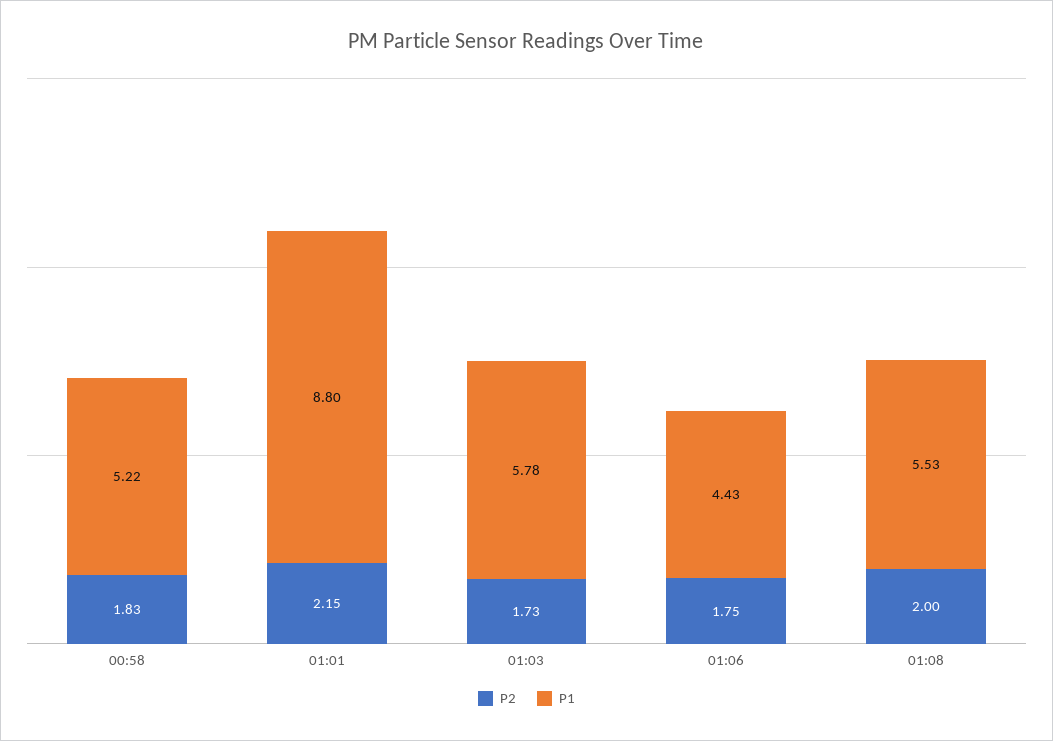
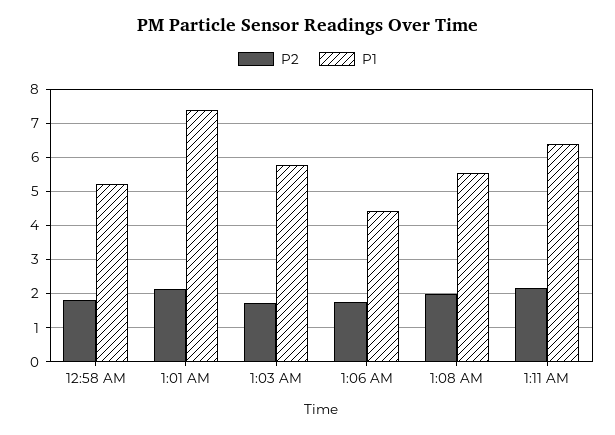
P1, 01:01: 8.8 -> 7.4
P2, 1:11 AM: none -> 2.2
P1, 1:11 AM: none -> 6.4

